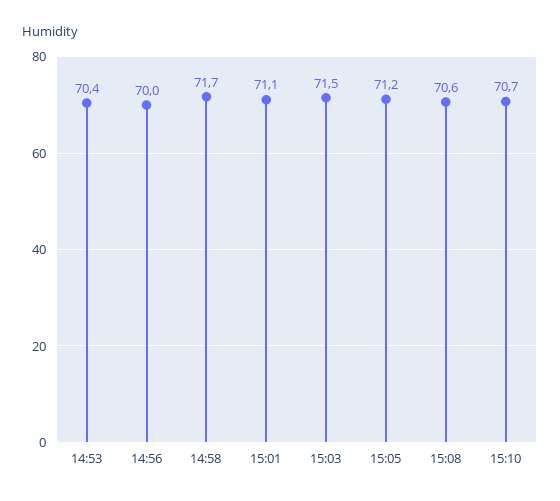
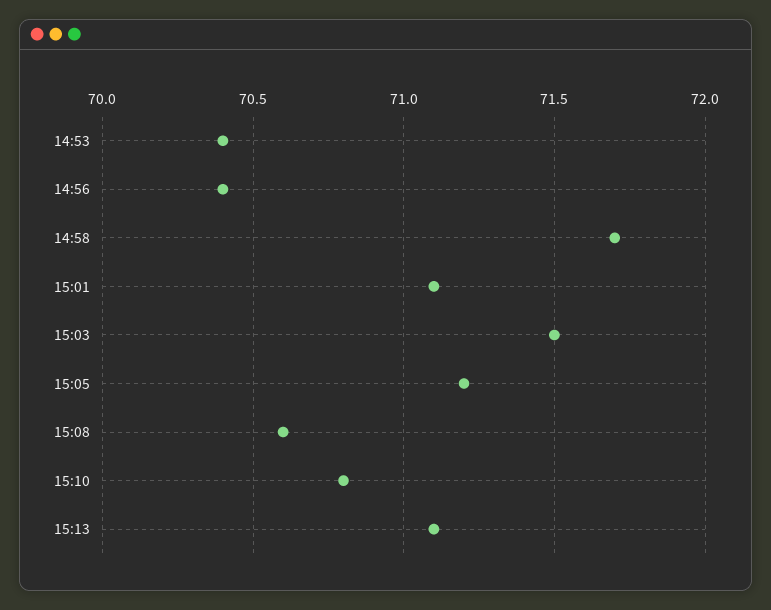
14:56: 70 -> 70.4
15:10: 70.7 -> 70.8
15:13: none -> 71.1

